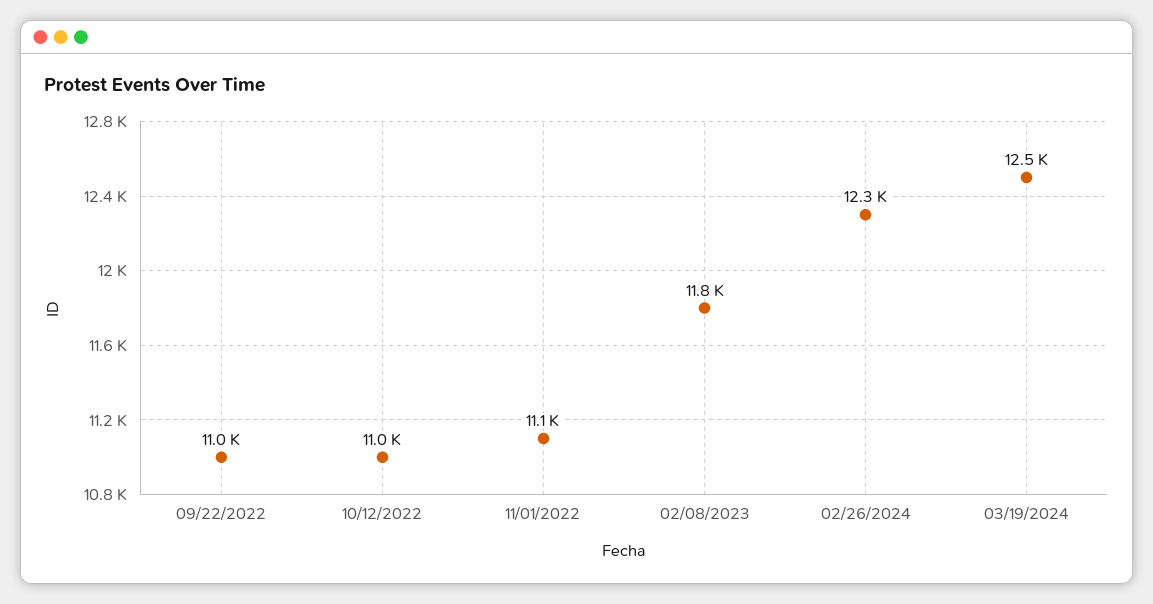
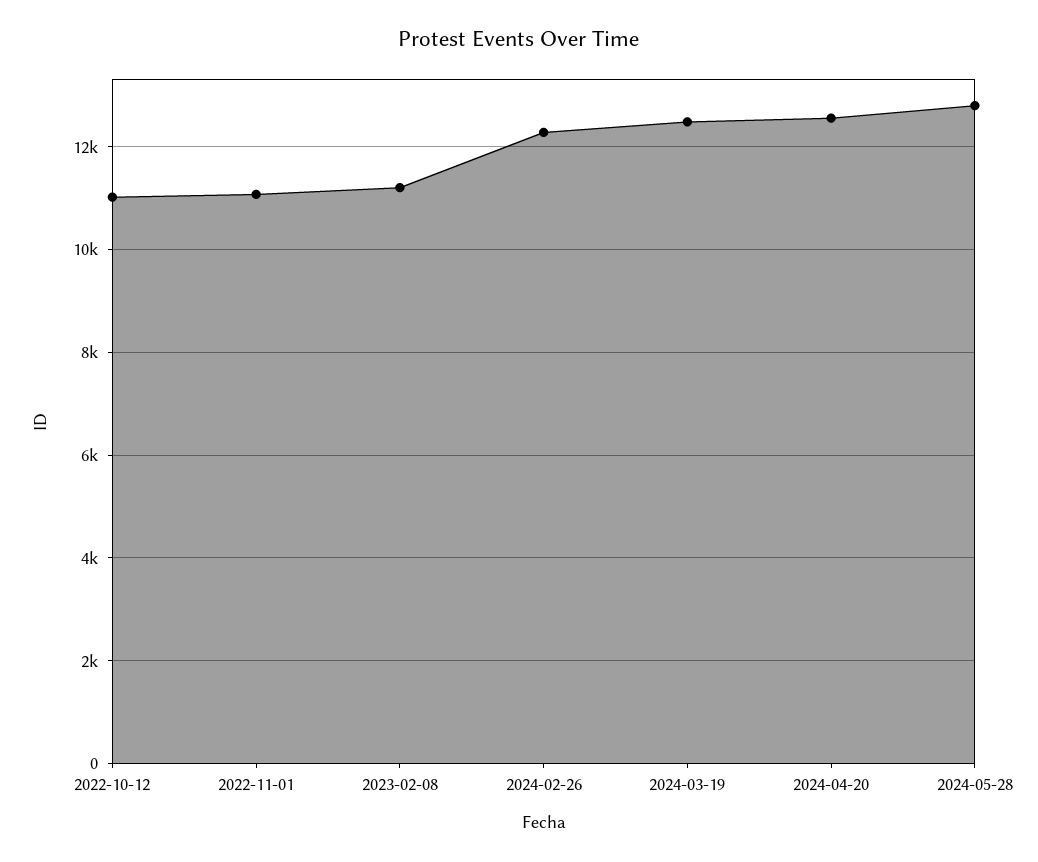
09/22/2022: 11000 -> none
02/08/2023: 11800 -> 11200
2024-04-20: none -> 12600
2024-05-28: none -> 12800

